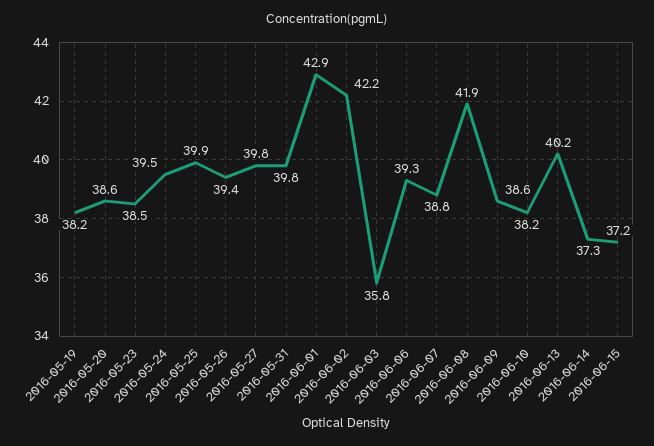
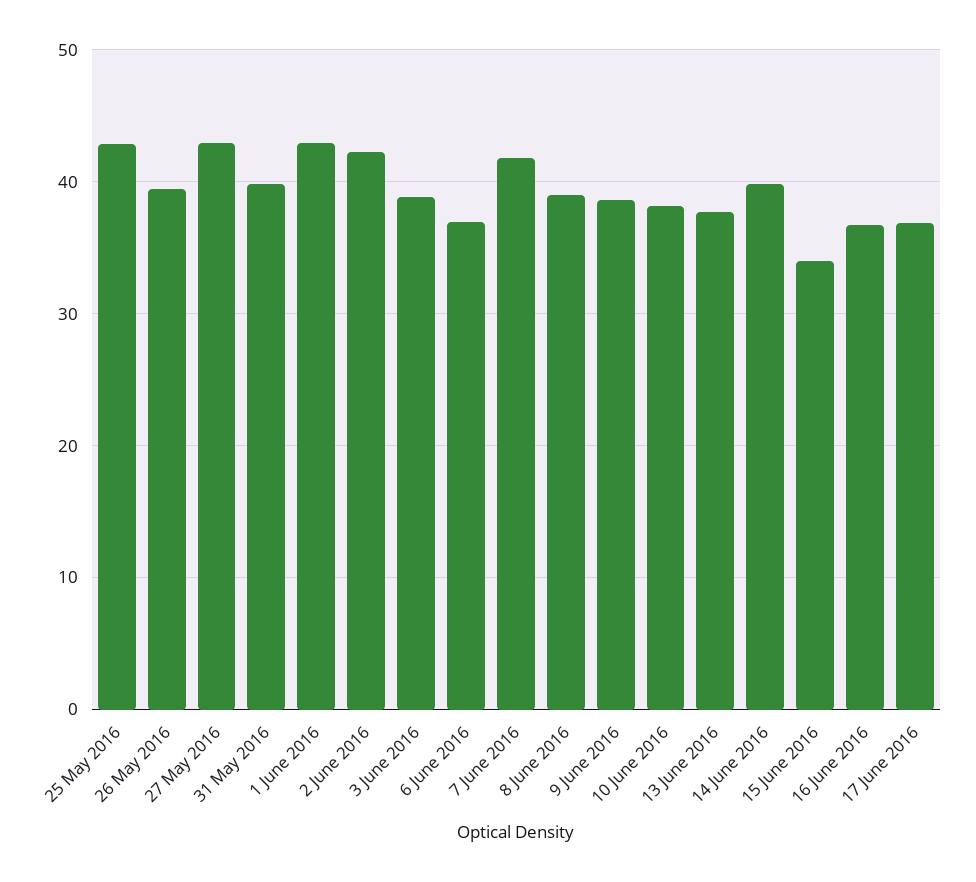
2016-05-19: 38.2 -> none
2016-05-20: 38.6 -> none
2016-05-23: 38.5 -> none
2016-05-24: 39.5 -> none
2016-05-25: 39.9 -> 43
2016-05-27: 39.8 -> 43
2016-06-03: 35.8 -> 39
2016-06-06: 39.3 -> 37
2016-06-07: 38.8 -> 42
2016-06-08: 41.9 -> 39
2016-06-13: 40.2 -> 38
2016-06-14: 37.3 -> 40
2016-06-15: 37.2 -> 34
16 June 2016: none -> 37
17 June 2016: none -> 37

